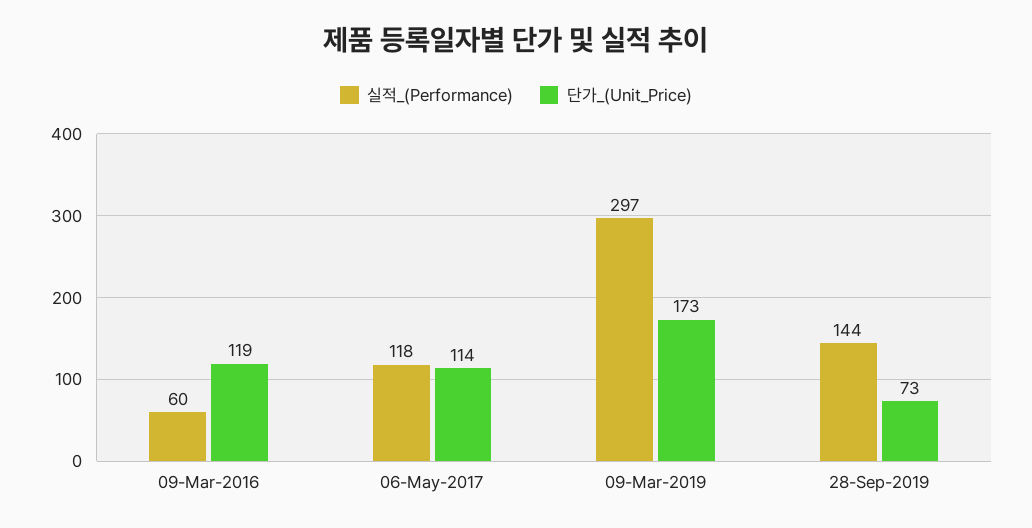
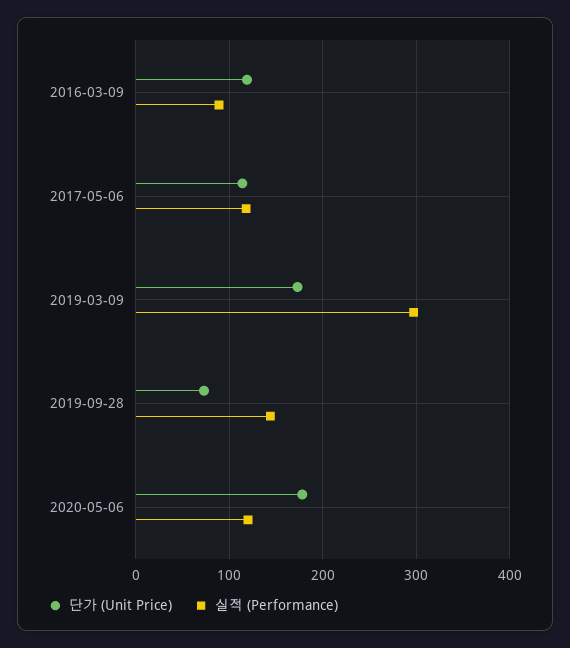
실적_(Performance), 09-Mar-2016: 60 -> 90
단가_(Unit_Price), 2020-05-06: none -> 180
실적_(Performance), 2020-05-06: none -> 120

